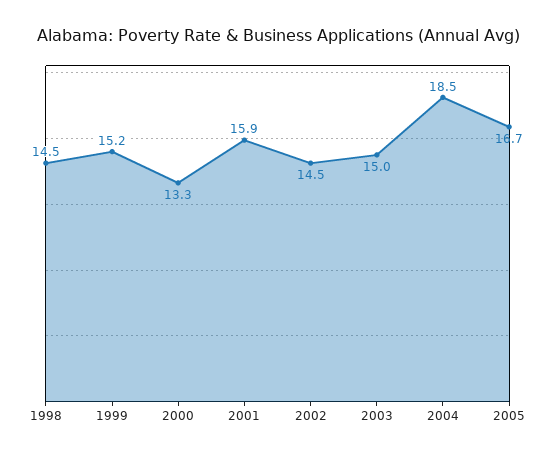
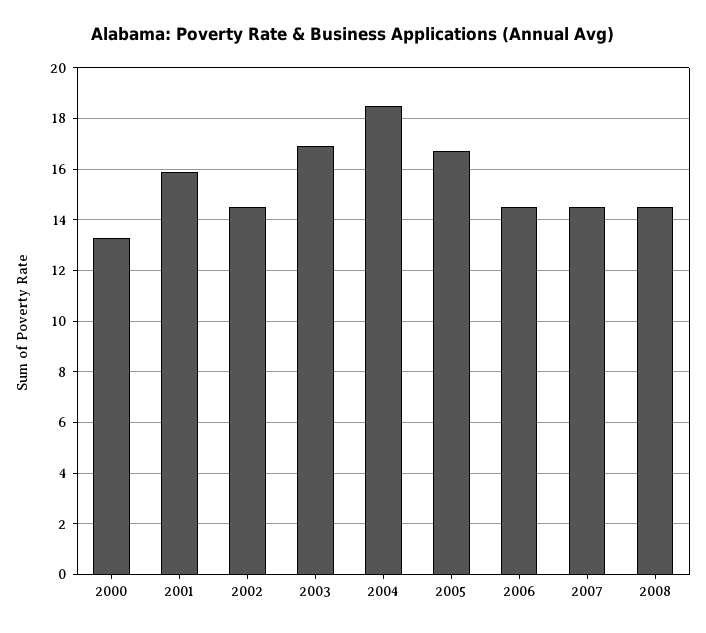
1998: 14.5 -> none
1999: 15.2 -> none
2003: 15 -> 17
2006: none -> 14.5
2007: none -> 14.5
2008: none -> 14.5

